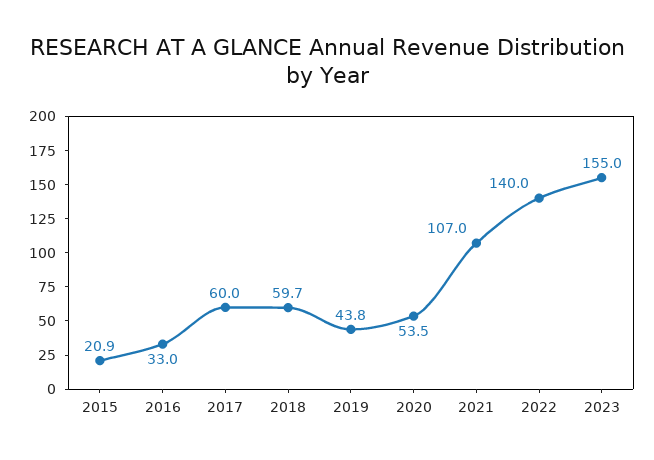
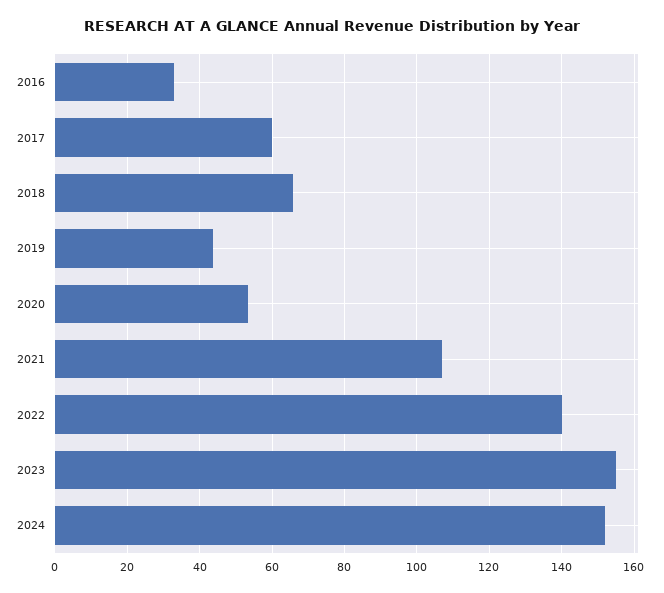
2015: 20.9 -> none
2018: 59.7 -> 66
2024: none -> 152

